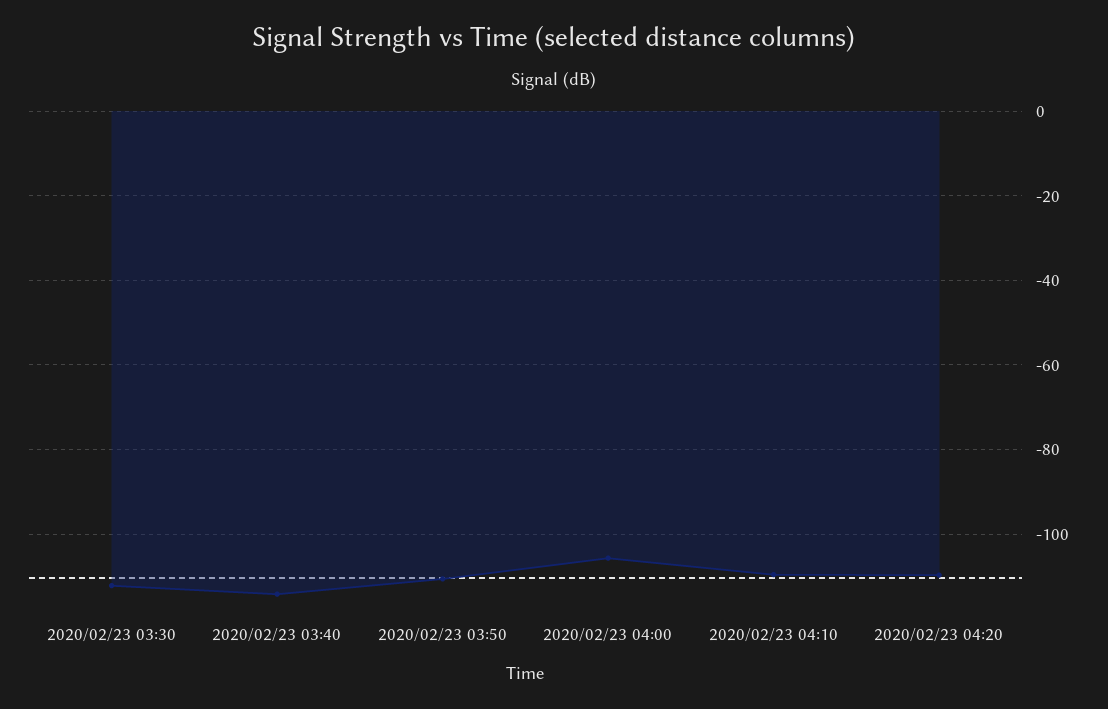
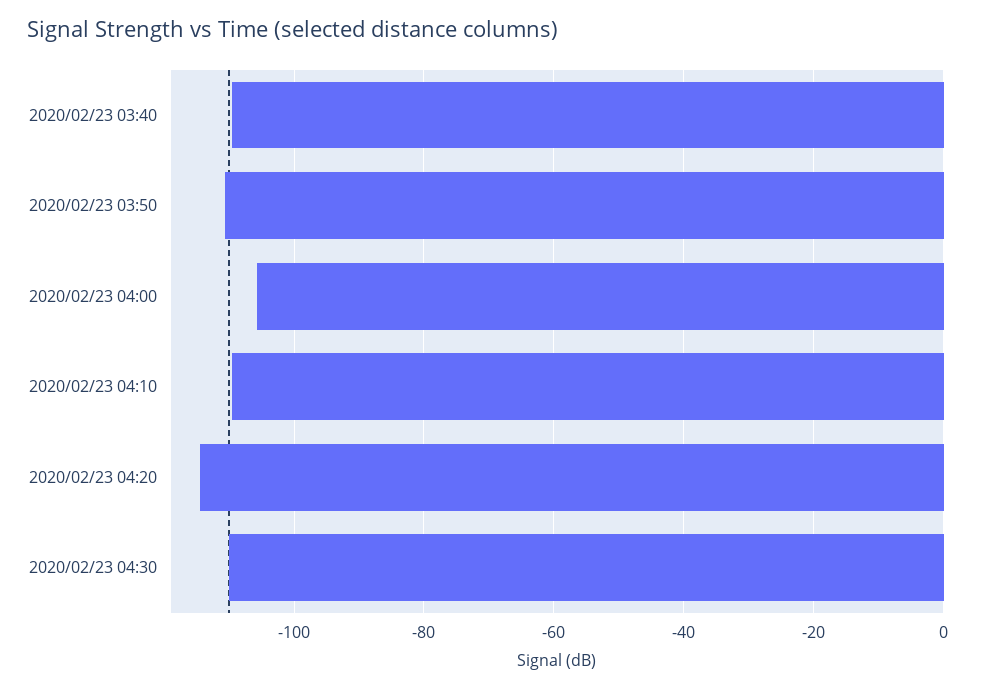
2020/02/23 03:30: -112 -> none
2020/02/23 03:40: -114 -> -110
2020/02/23 04:20: -110 -> -114
2020/02/23 04:30: none -> -110

